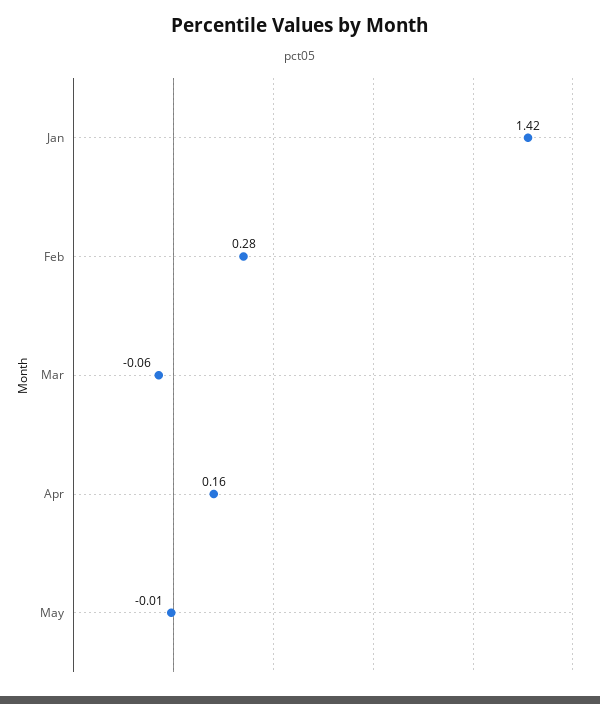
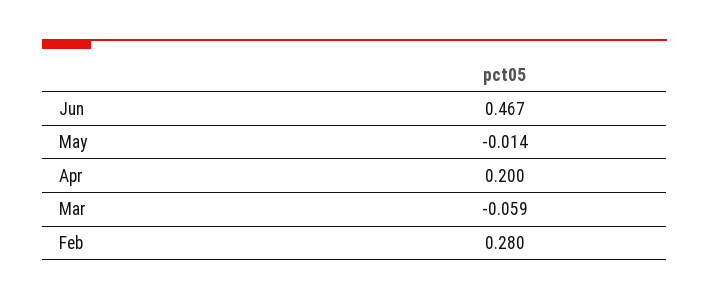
Jan: 1.42 -> none
Apr: 0.16 -> 0.2
Jun: none -> 0.467

